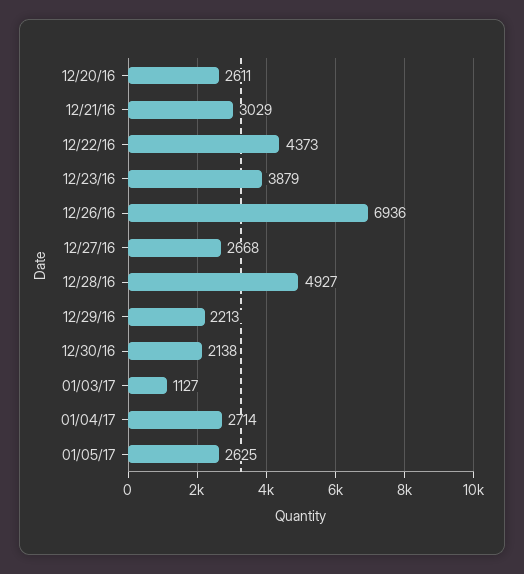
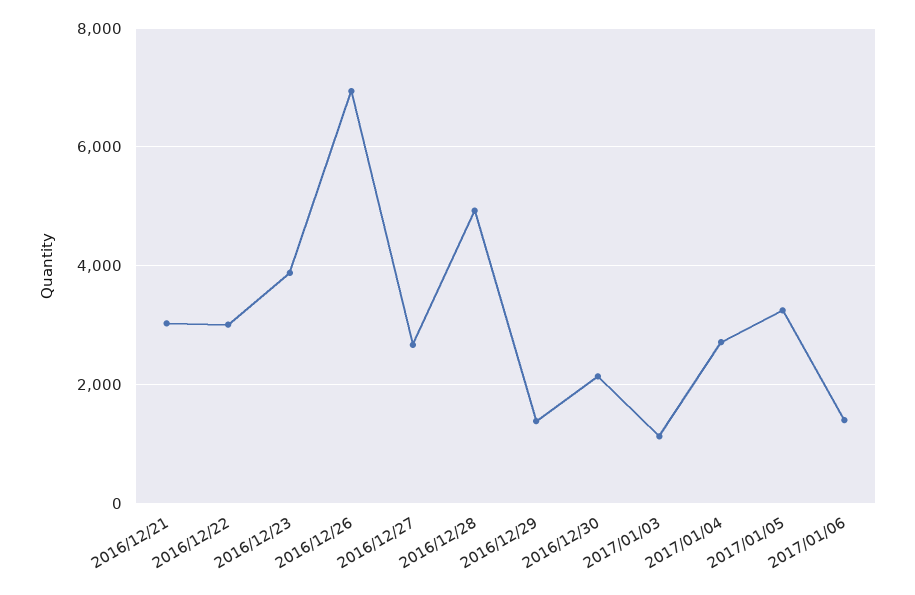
12/20/16: 2611 -> none
12/22/16: 4373 -> 3000
12/29/16: 2213 -> 1400
01/05/17: 2625 -> 3200
2017/01/06: none -> 1400

